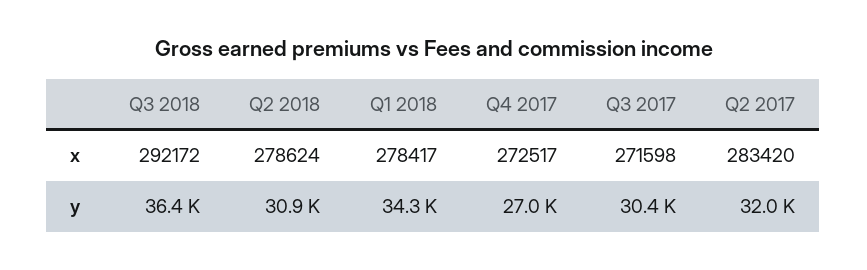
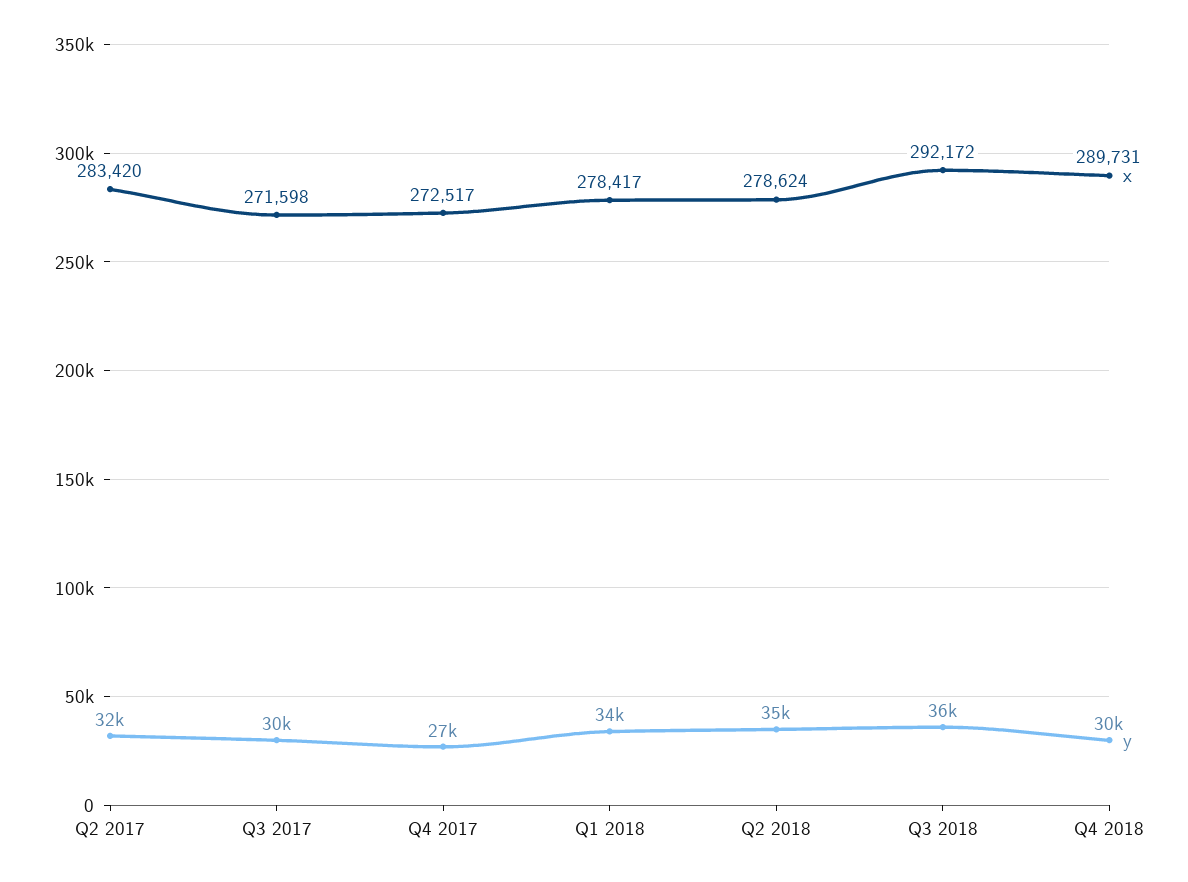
y, Q2 2018: 30900 -> 35000
x, Q4 2018: none -> 289731
y, Q4 2018: none -> 30000

